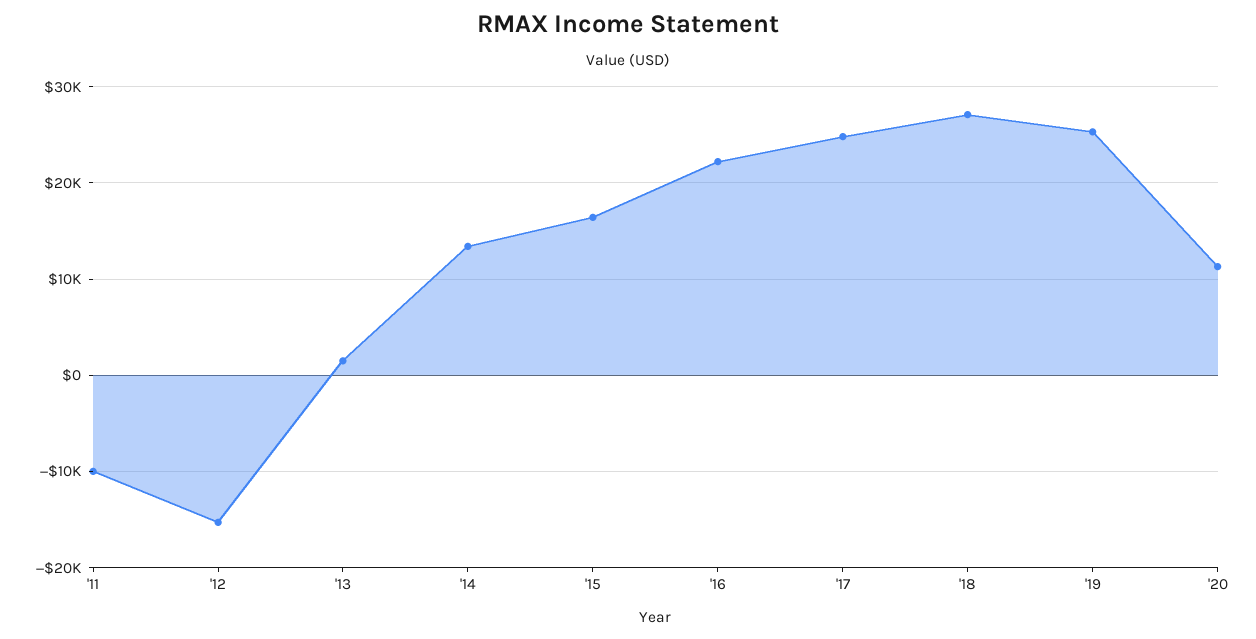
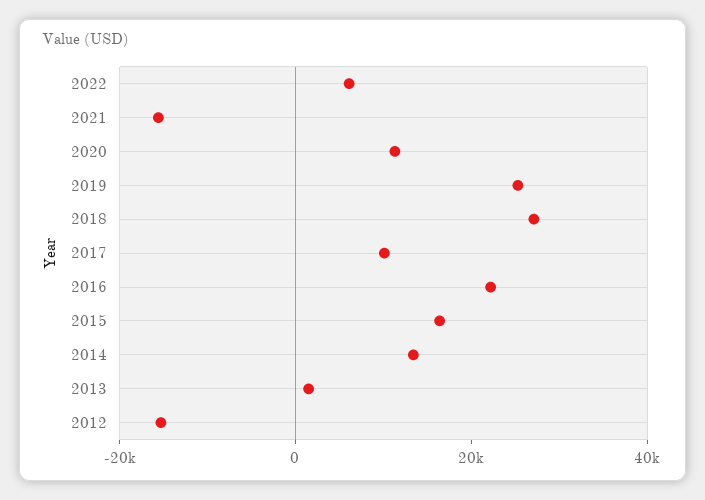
'11: -10000 -> none
'17: 25000 -> 10000
2022: none -> 5000
2021: none -> -15000

